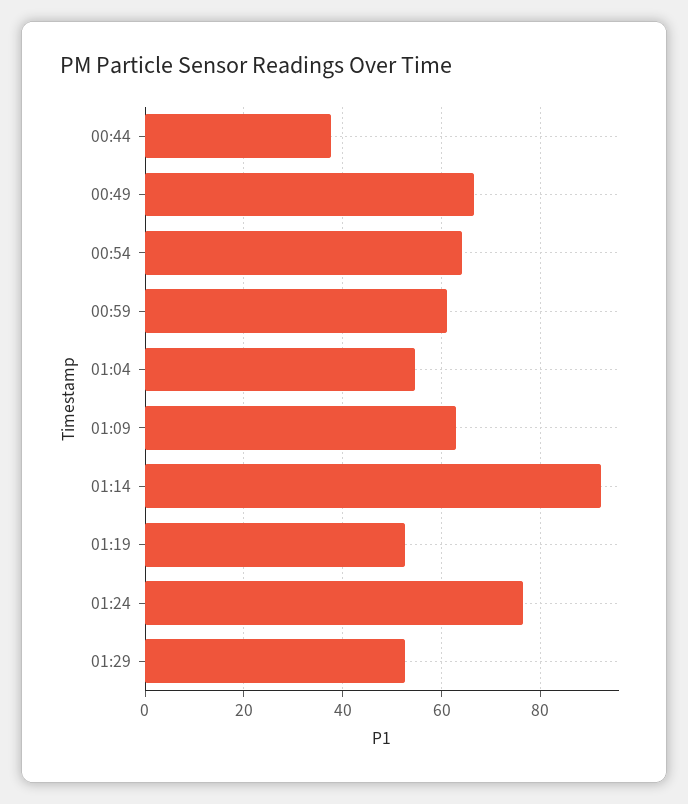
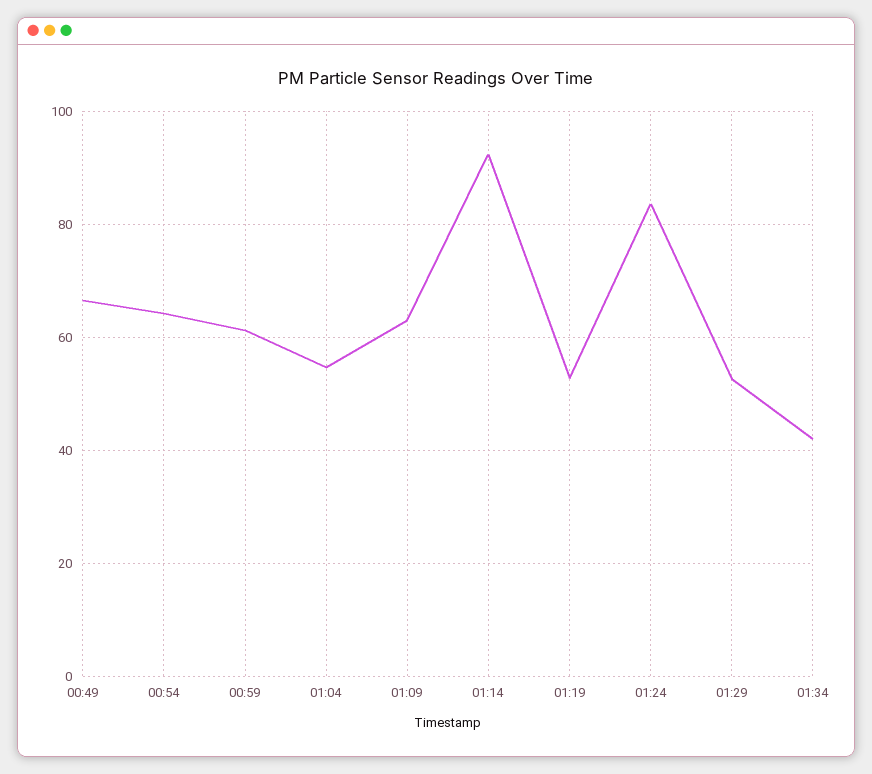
00:44: 38 -> none
01:24: 76 -> 84
01:34: none -> 42

